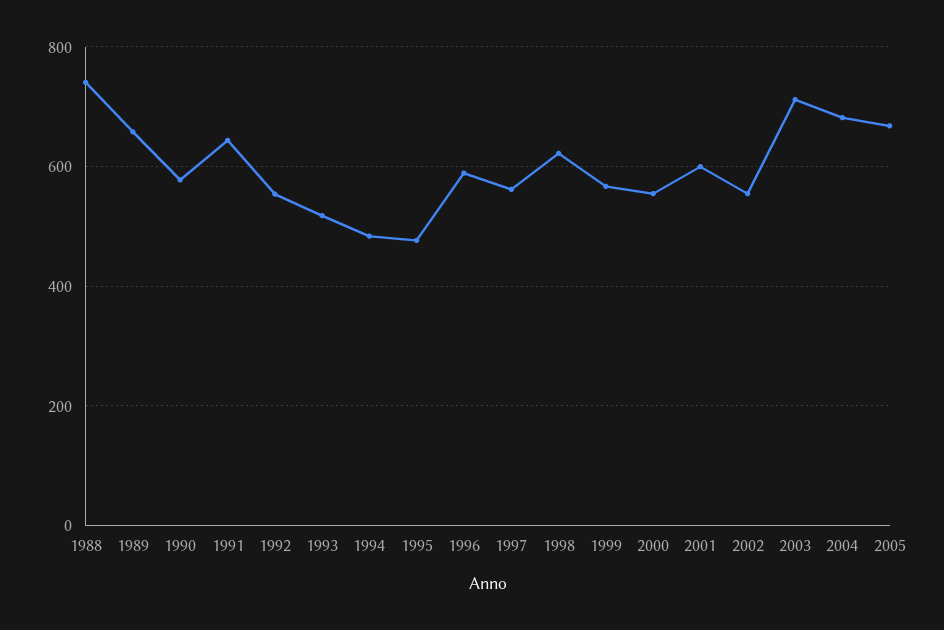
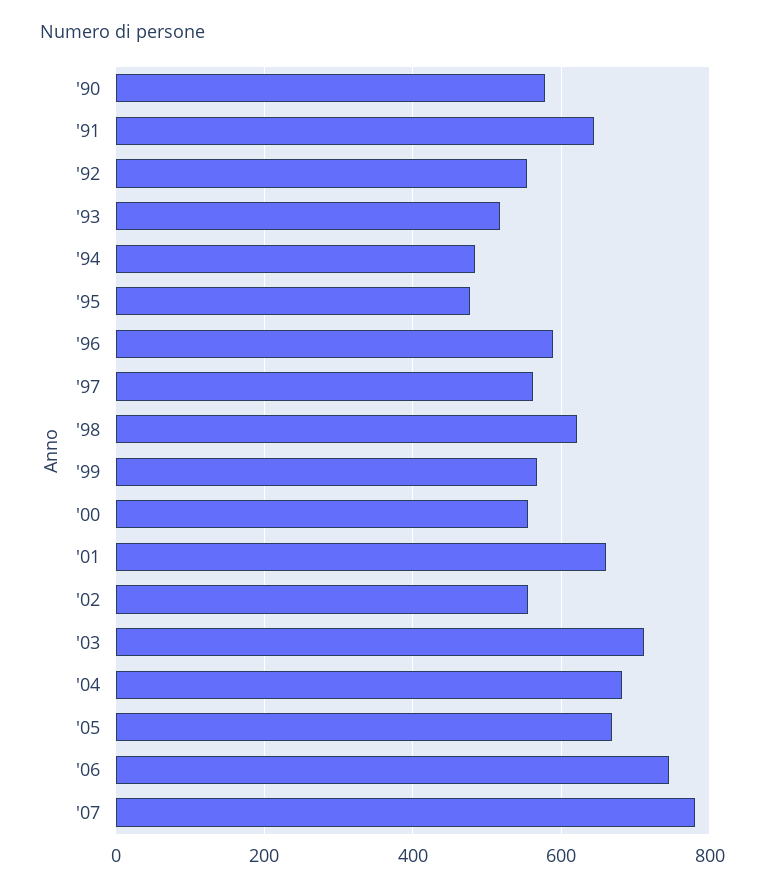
1988: 740 -> none
1989: 660 -> none
2001: 600 -> 660
'06: none -> 740
'07: none -> 780

